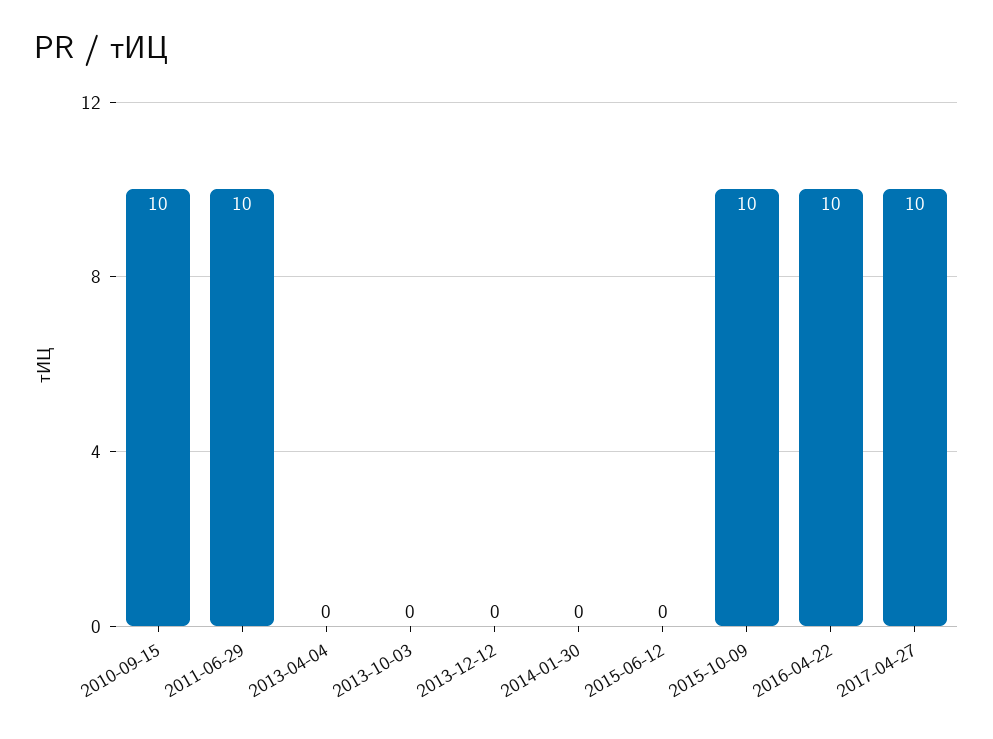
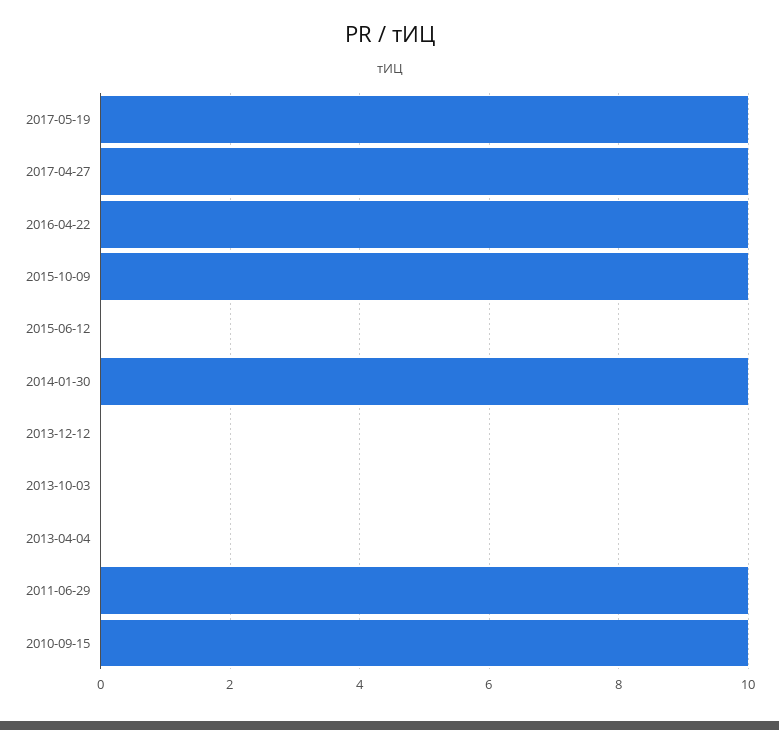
2014-01-30: 0 -> 10
2017-05-19: none -> 10

